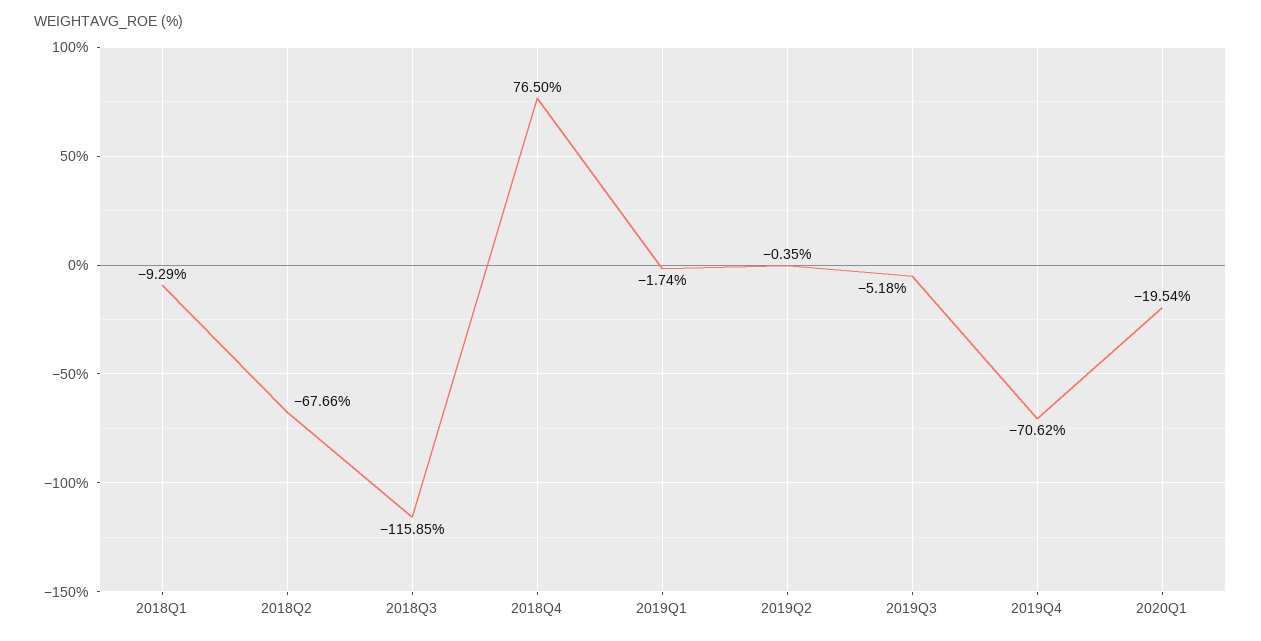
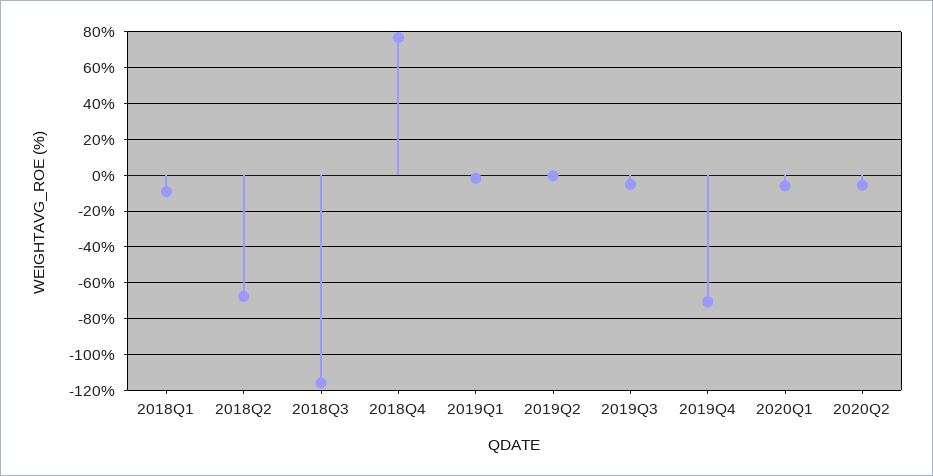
2020Q1: -19.54 -> -5
2020Q2: none -> -5

